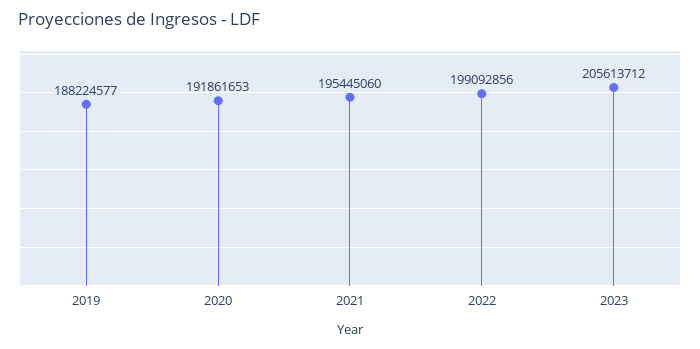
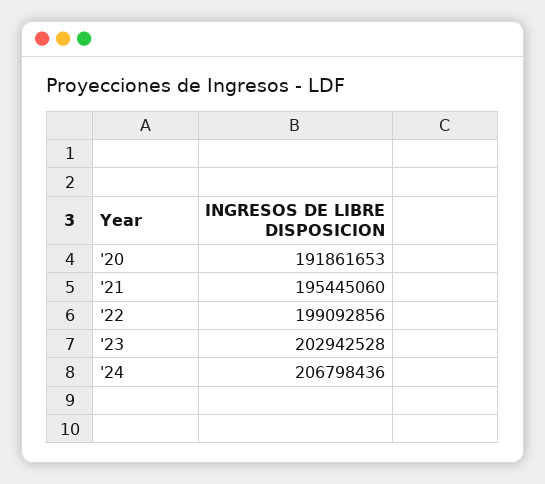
2019: 188224577 -> none
2023: 205613712 -> 202942528
'24: none -> 206798436

